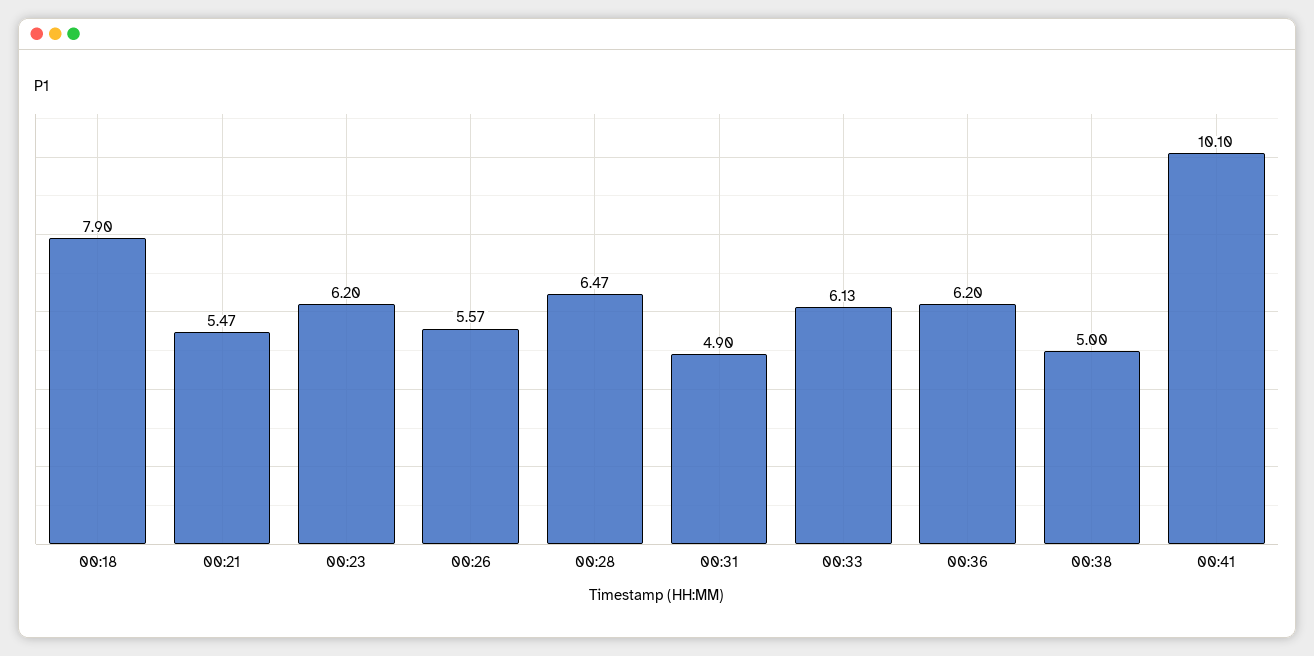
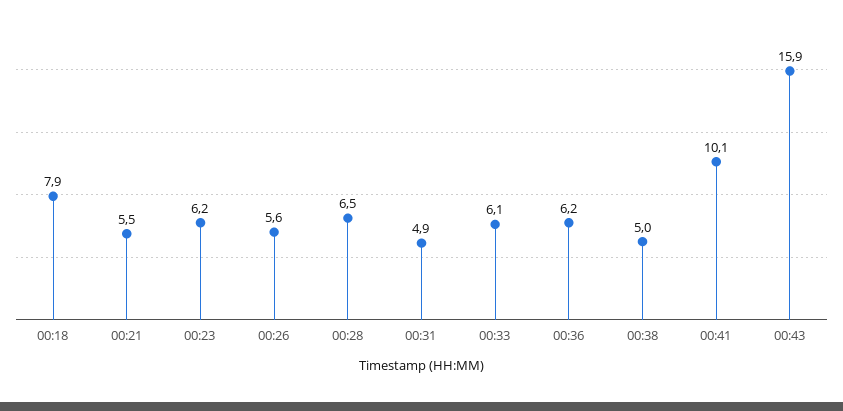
00:43: none -> 15.9

